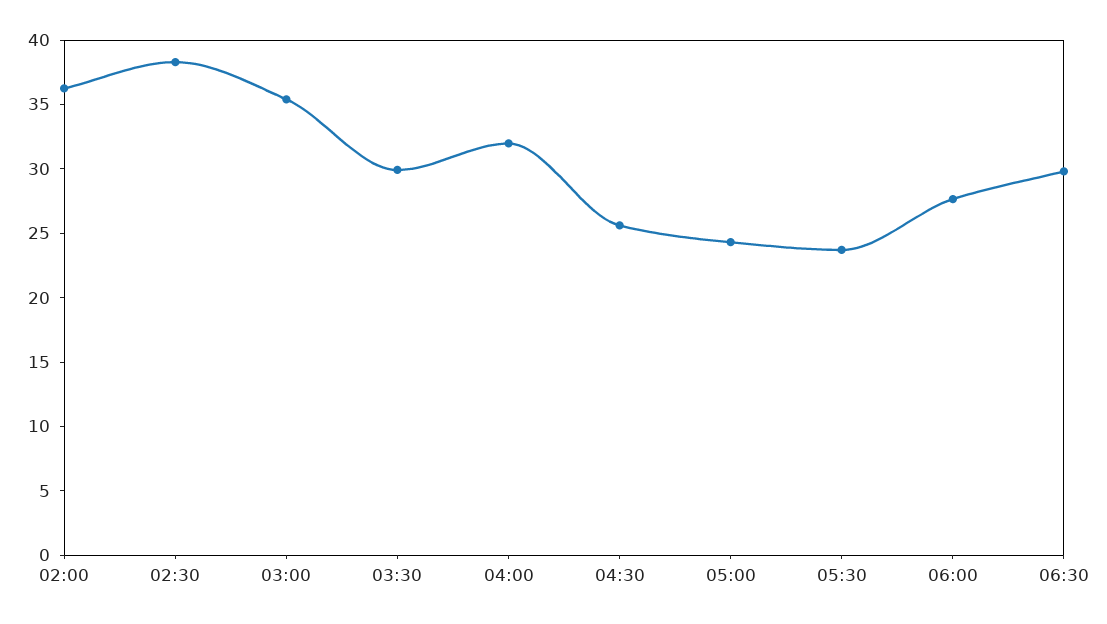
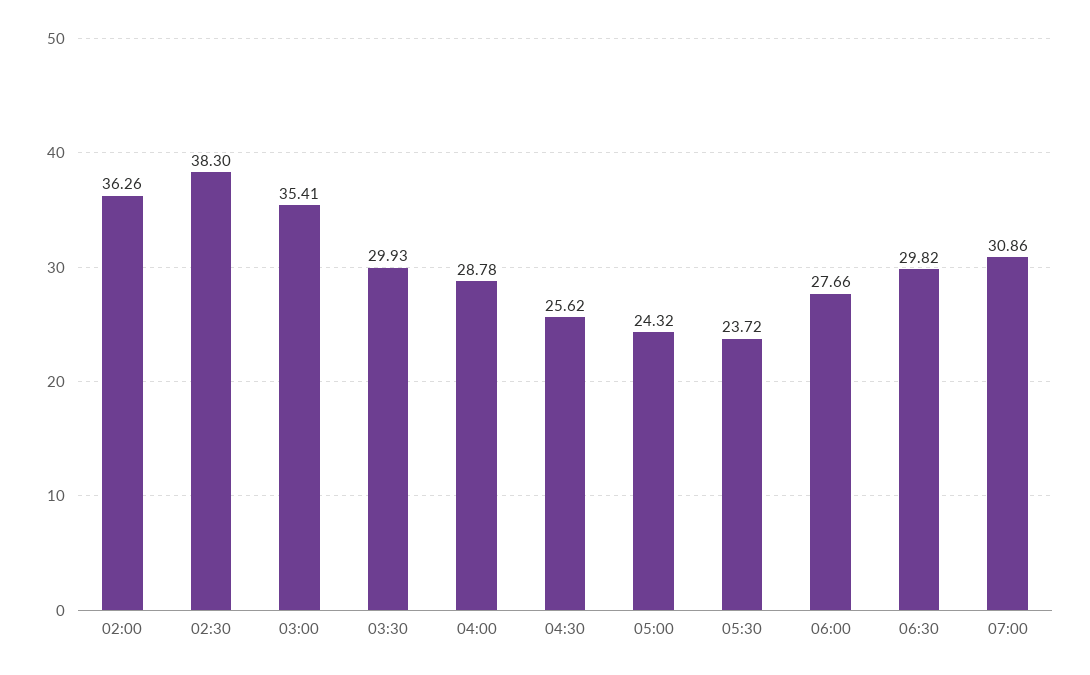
04:00: 32 -> 28.78
07:00: none -> 30.86

